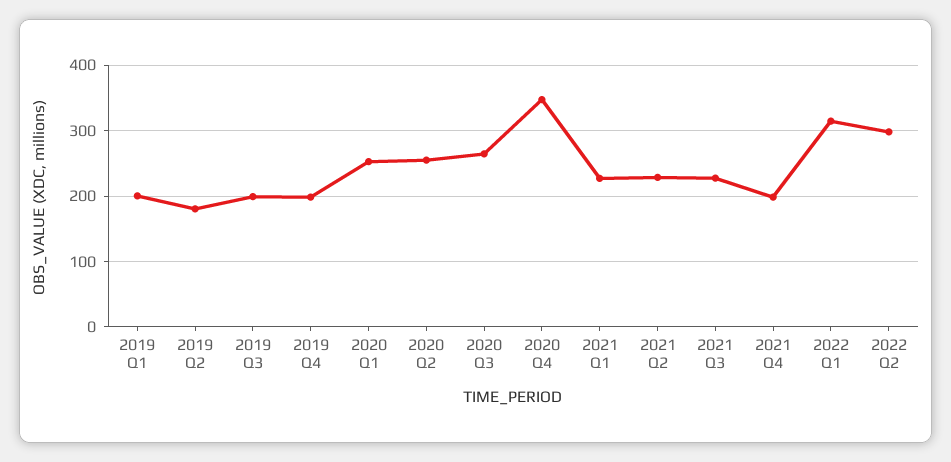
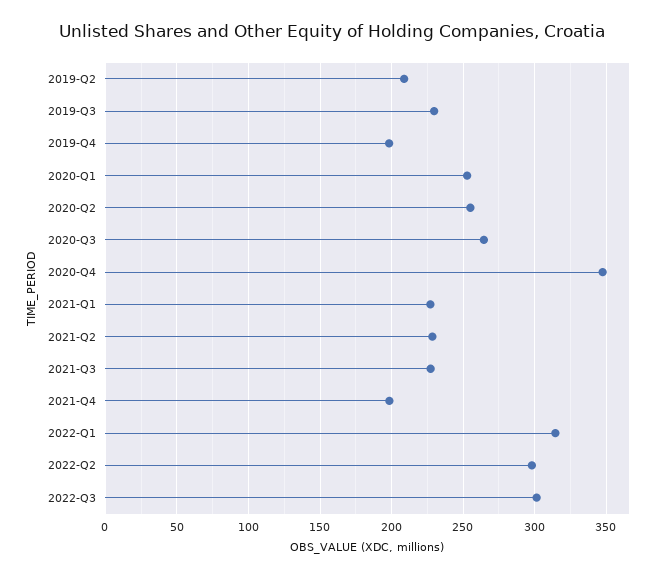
2019 Q1: 200 -> none
2019 Q2: 180 -> 210
2019 Q3: 200 -> 230
2022-Q3: none -> 300

